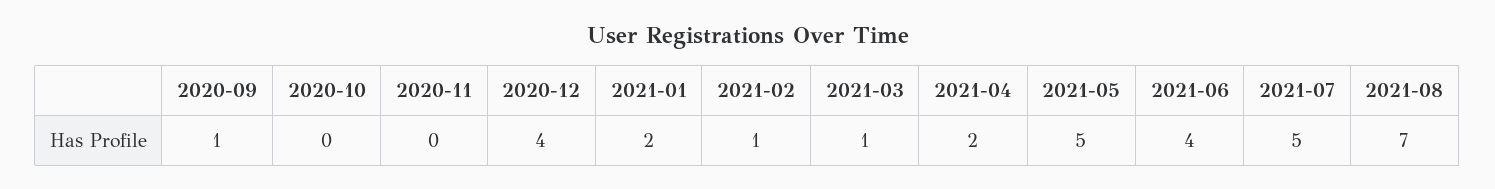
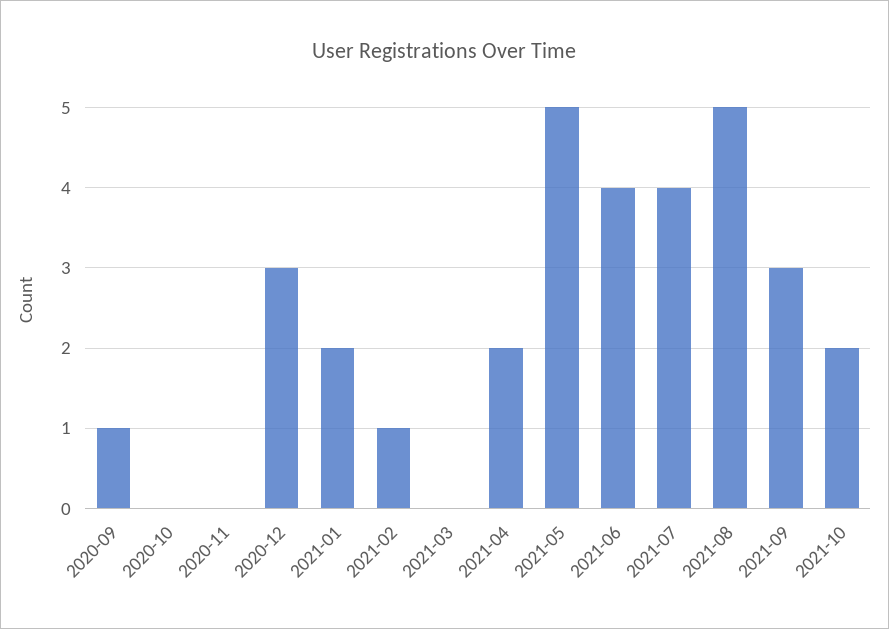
2020-12: 4 -> 3
2021-03: 1 -> 0
2021-07: 5 -> 4
2021-08: 7 -> 5
2021-09: none -> 3
2021-10: none -> 2

